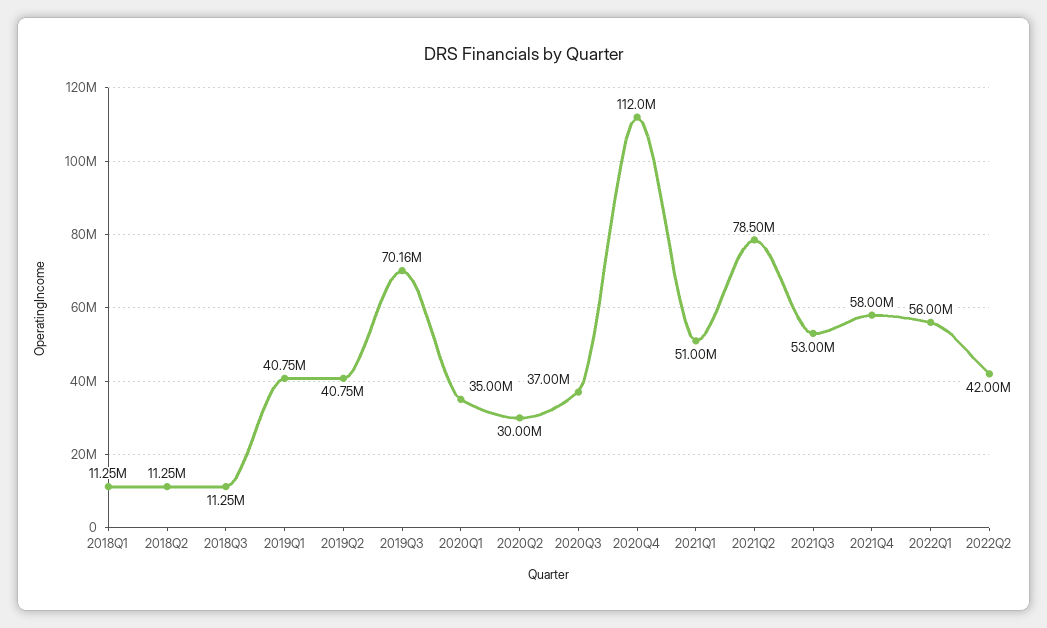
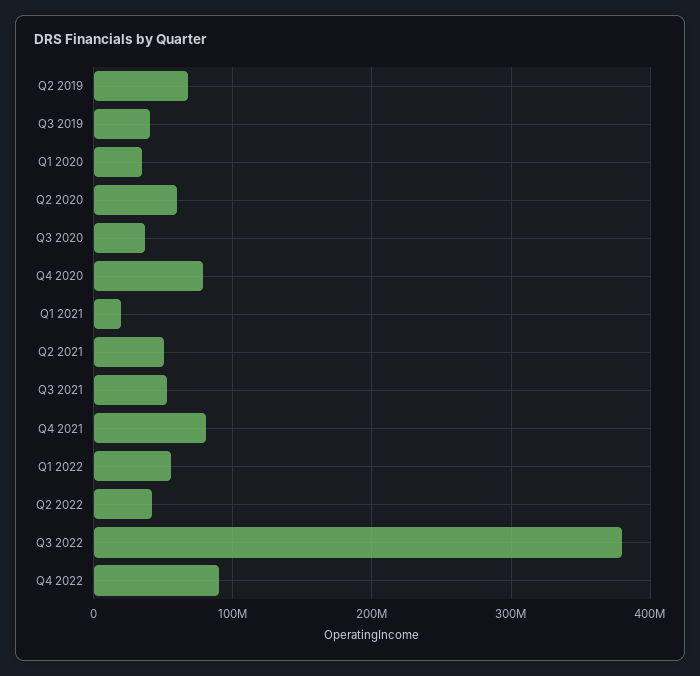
2018Q1: 11250000 -> none
2018Q2: 11250000 -> none
2018Q3: 11250000 -> none
2019Q1: 40750000 -> none
2019Q2: 40750000 -> 70000000
2019Q3: 70160000 -> 40000000
2020Q2: 30000000 -> 60000000
2020Q4: 112000000 -> 80000000
2021Q1: 51000000 -> 20000000
2021Q2: 78500000 -> 50000000
2021Q4: 58000000 -> 80000000
Q3 2022: none -> 380000000
Q4 2022: none -> 90000000

